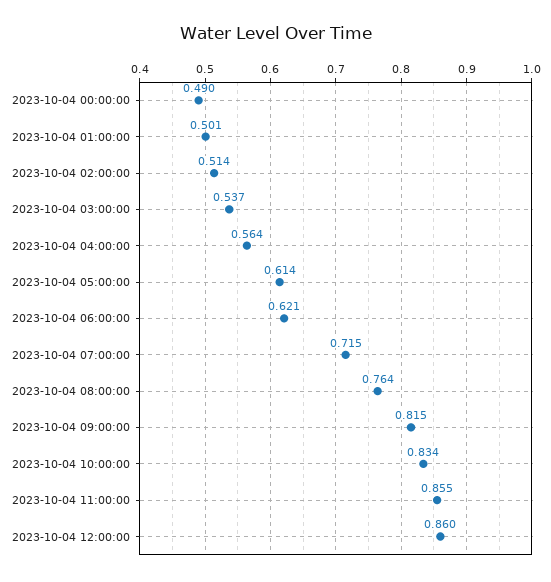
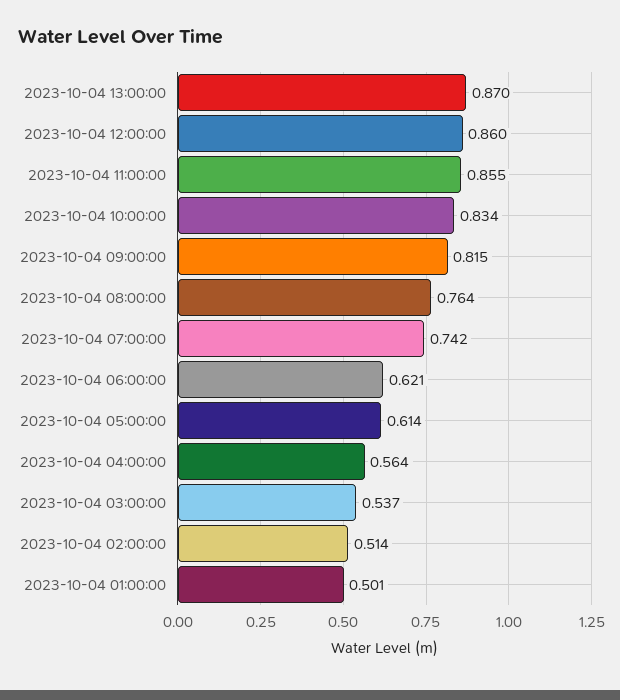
2023-10-04 00:00:00: 0.49 -> none
2023-10-04 07:00:00: 0.715 -> 0.742
2023-10-04 13:00:00: none -> 0.87

